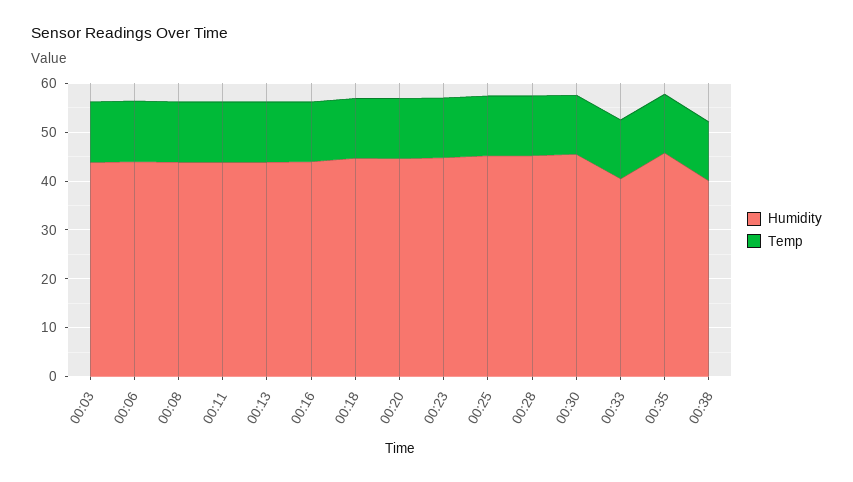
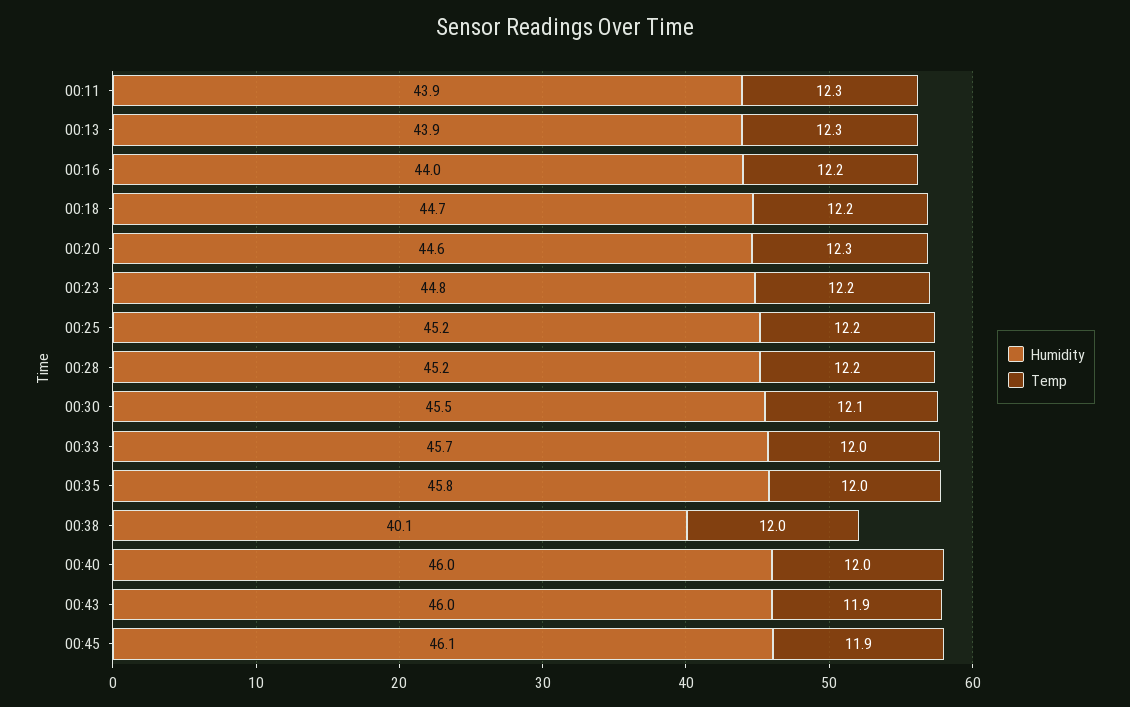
Humidity, 00:03: 44 -> none
Temp, 00:03: 12 -> none
Humidity, 00:06: 44 -> none
Temp, 00:06: 12 -> none
Humidity, 00:08: 44 -> none
Temp, 00:08: 12 -> none
Humidity, 00:33: 40 -> 45.7
Humidity, 00:40: none -> 46
Temp, 00:40: none -> 12
Humidity, 00:43: none -> 46
Temp, 00:43: none -> 11.9
Humidity, 00:45: none -> 46.1
Temp, 00:45: none -> 11.9

